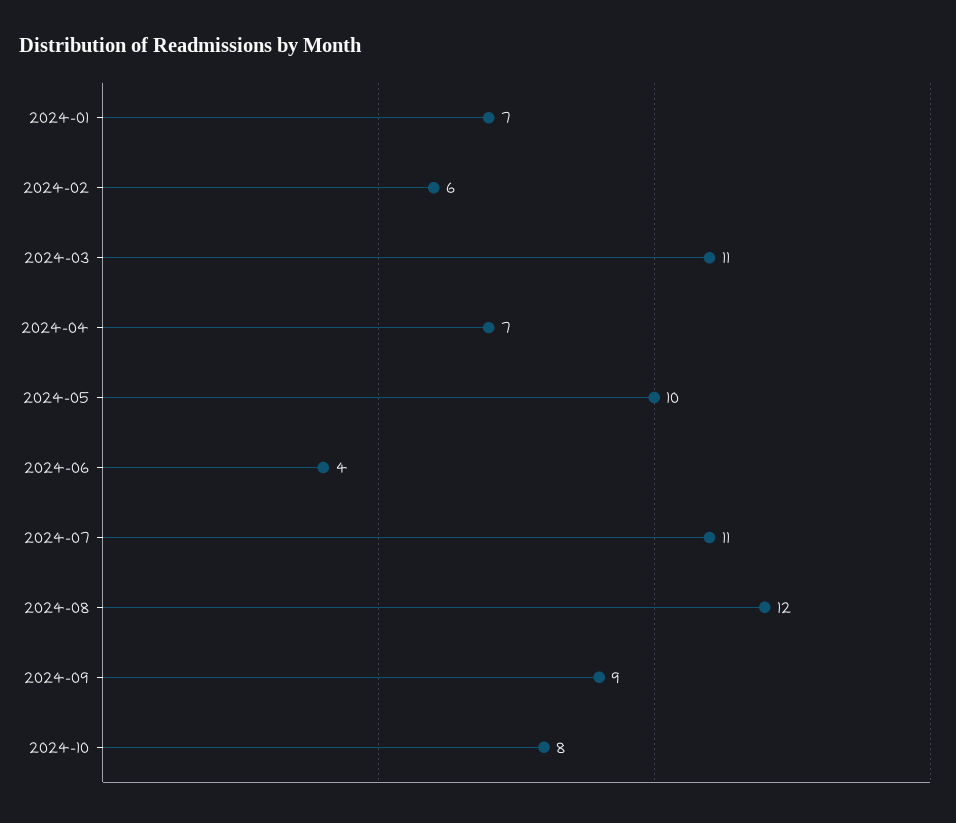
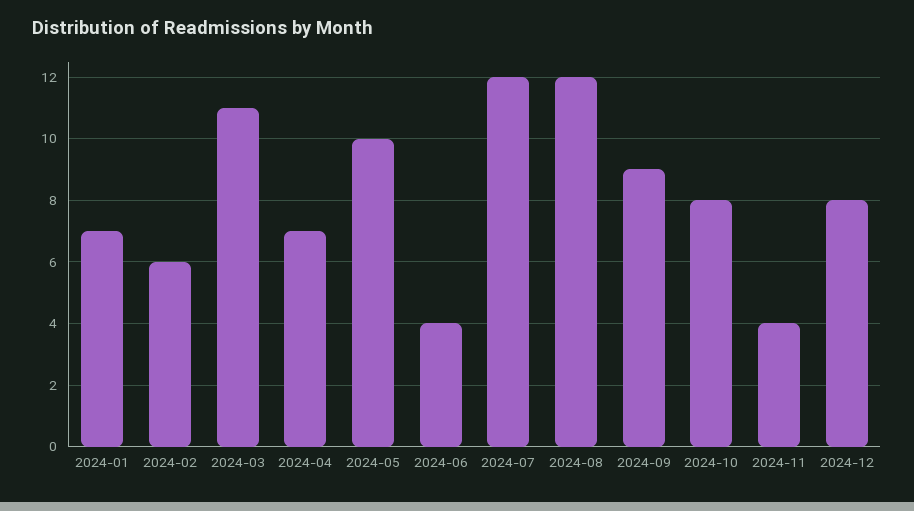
2024-07: 11 -> 12
2024-11: none -> 4
2024-12: none -> 8

